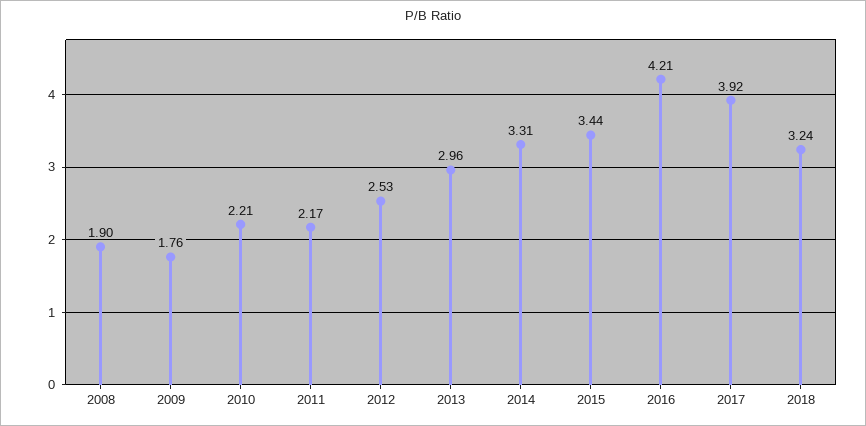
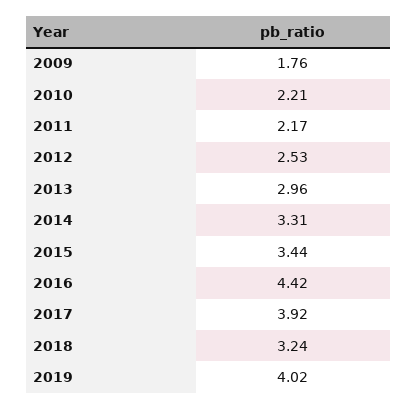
2008: 1.9 -> none
2016: 4.21 -> 4.42
2019: none -> 4.02

